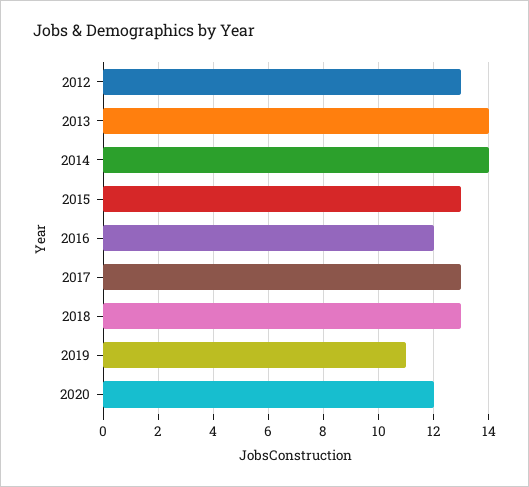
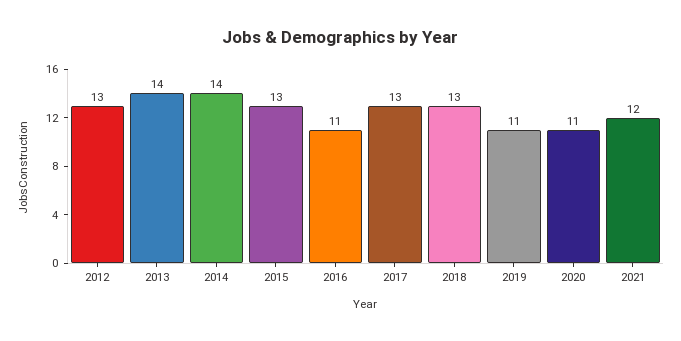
2016: 12 -> 11
2020: 12 -> 11
2021: none -> 12

